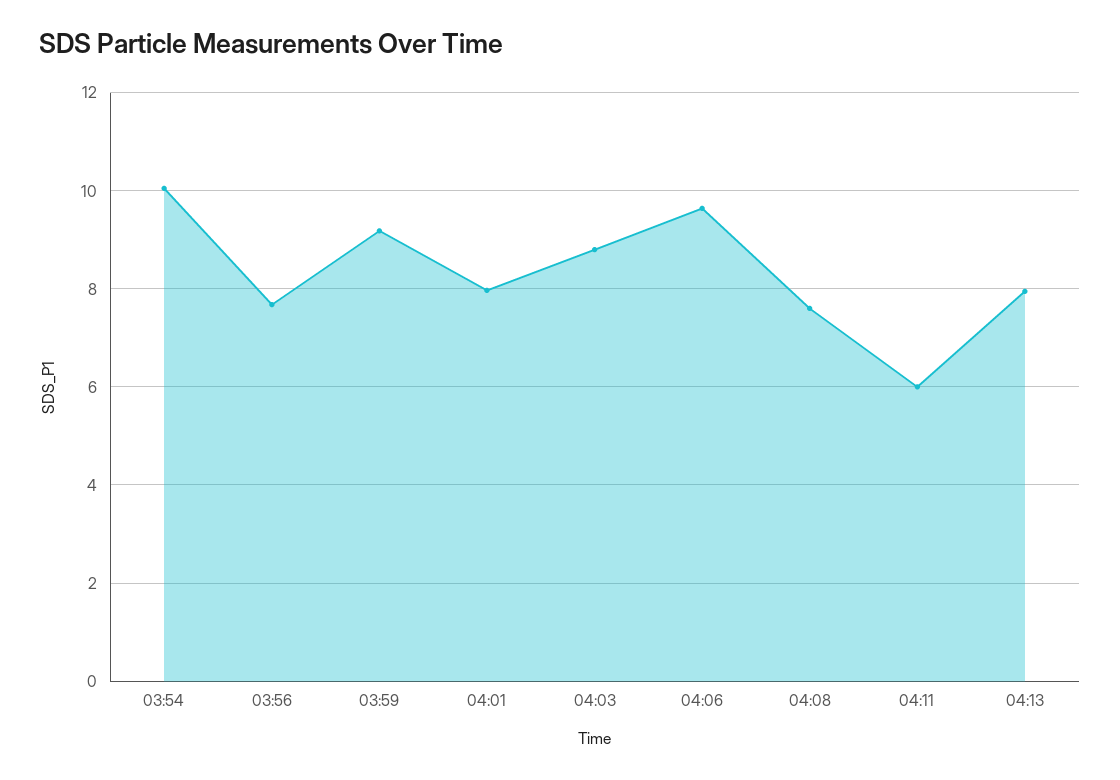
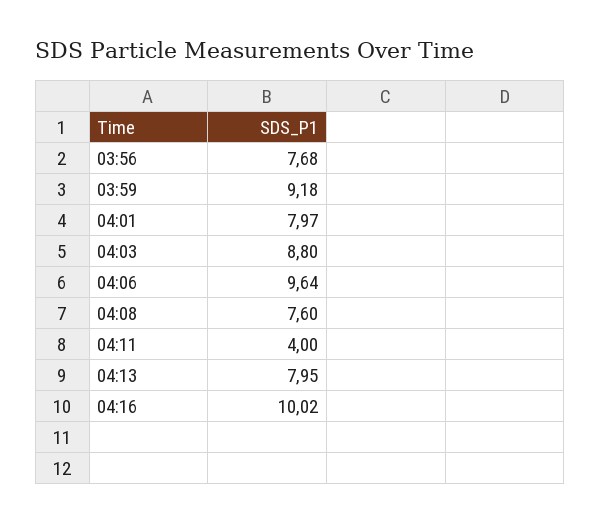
03:54: 10 -> none
04:11: 6 -> 4
04:16: none -> 10.02

